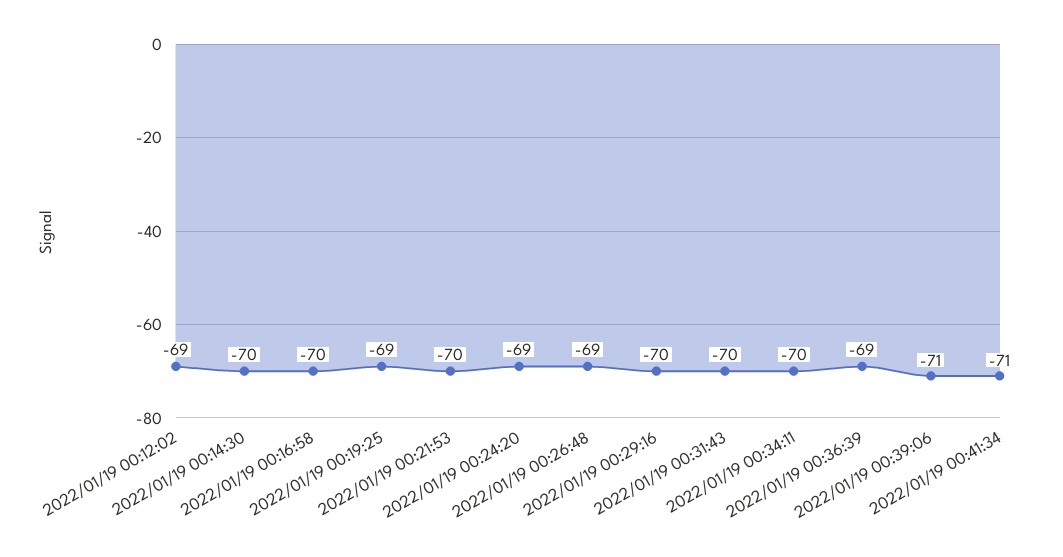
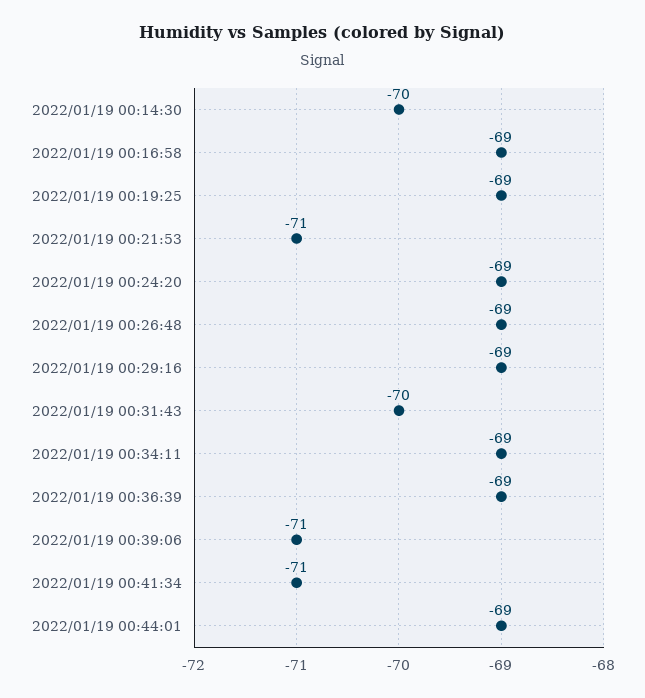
2022/01/19 00:12:02: -69 -> none
2022/01/19 00:16:58: -70 -> -69
2022/01/19 00:21:53: -70 -> -71
2022/01/19 00:29:16: -70 -> -69
2022/01/19 00:34:11: -70 -> -69
2022/01/19 00:44:01: none -> -69

